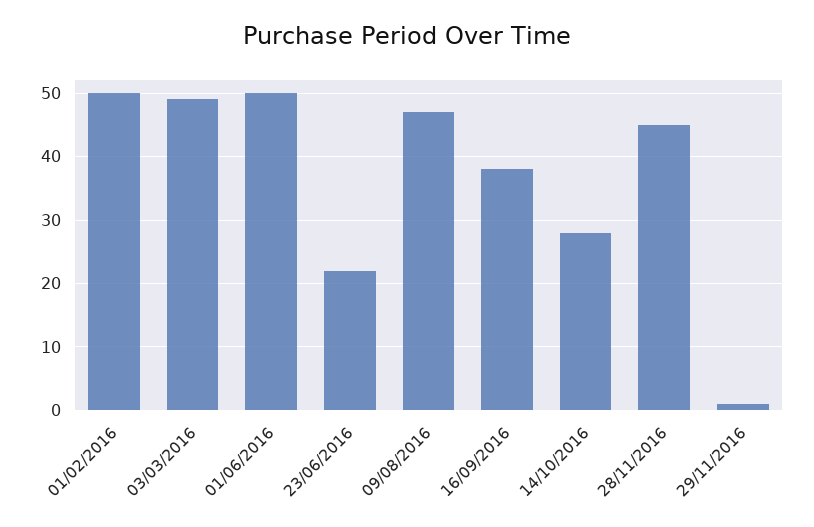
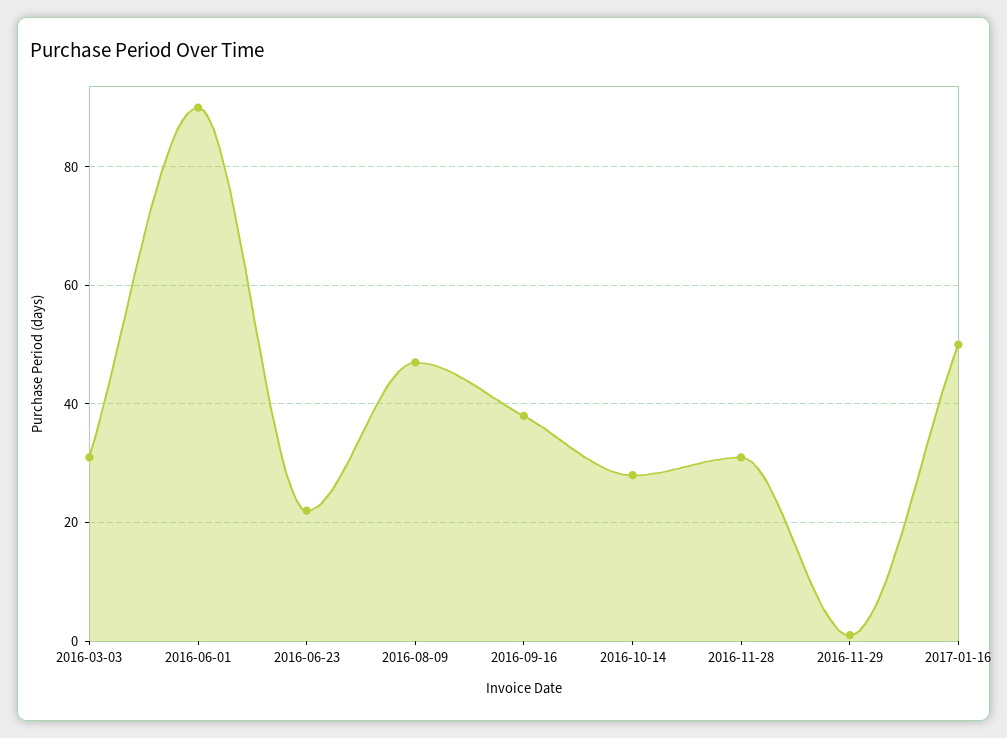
01/02/2016: 50 -> none
03/03/2016: 49 -> 30
01/06/2016: 50 -> 90
28/11/2016: 45 -> 30
2017-01-16: none -> 50

